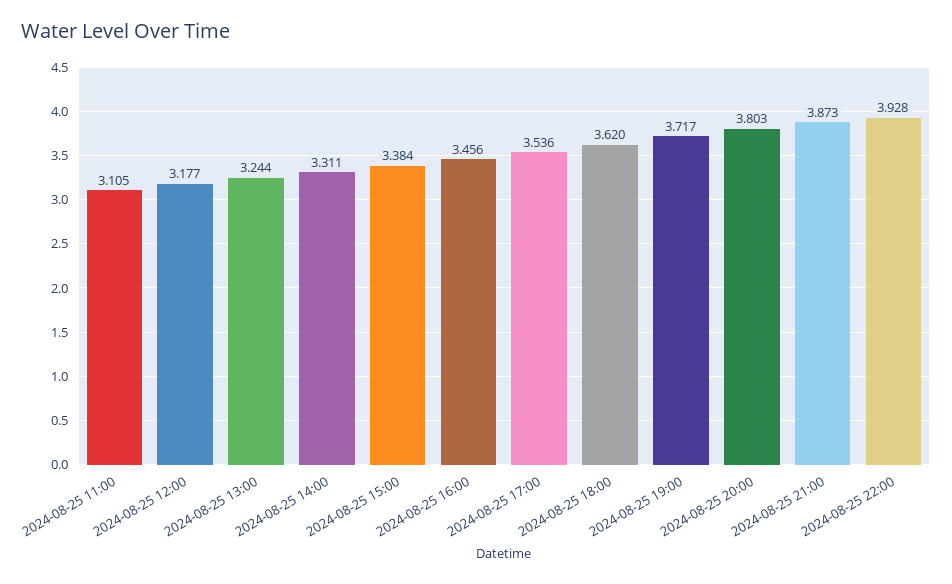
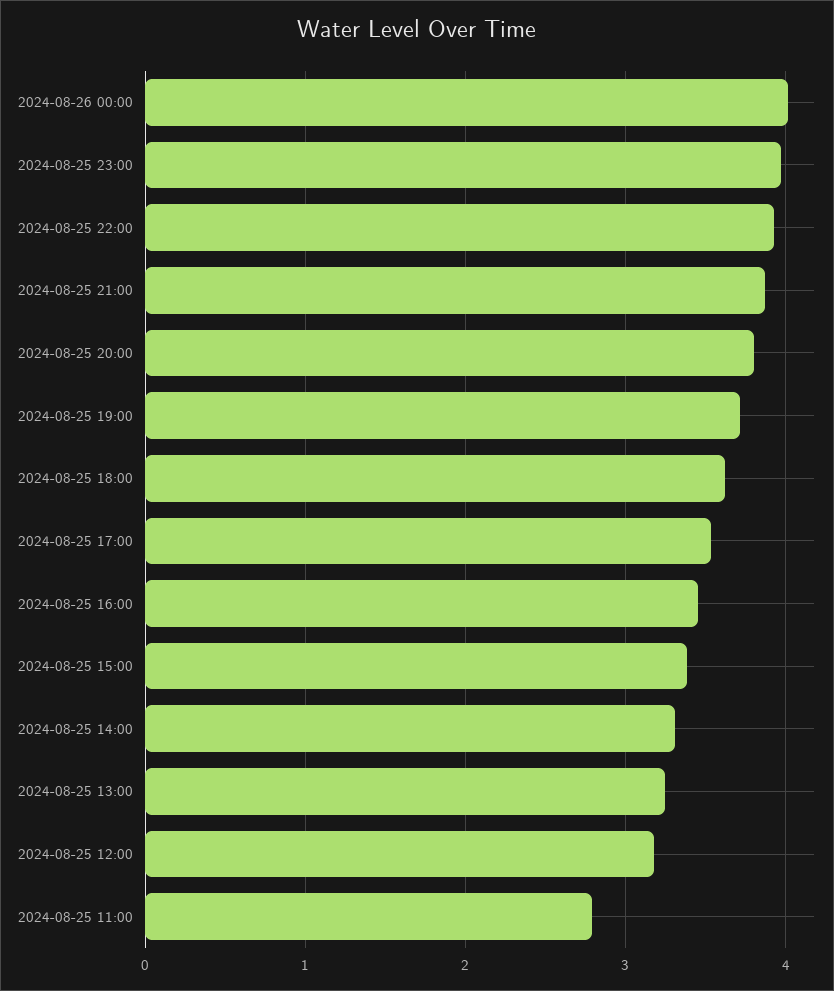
2024-08-25 11:00: 3.105 -> 2.8
2024-08-26 00:00: none -> 4
2024-08-25 23:00: none -> 4

